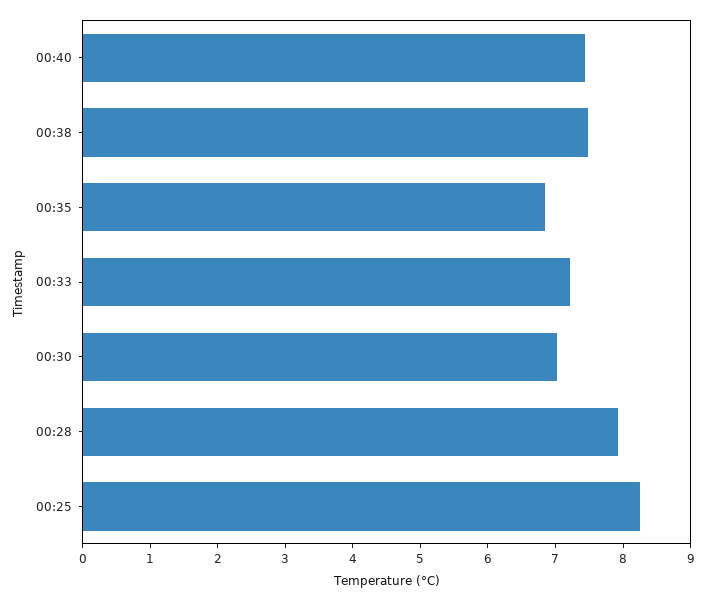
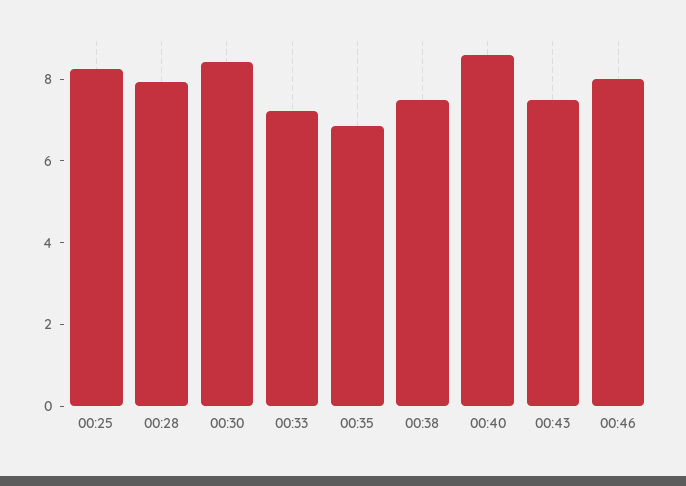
00:40: 7.4 -> 8.5
00:30: 7 -> 8.5
00:43: none -> 7.5
00:46: none -> 8

